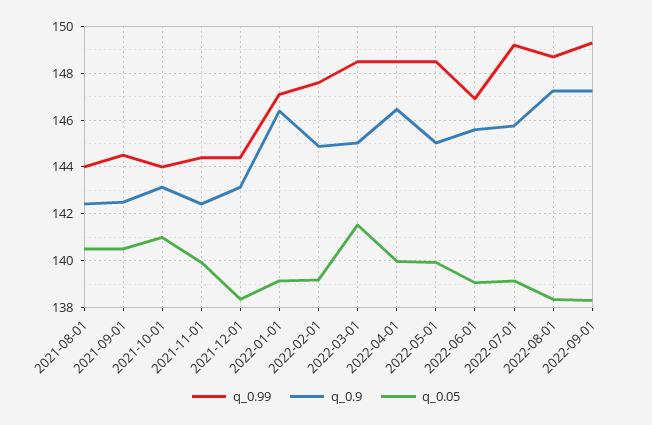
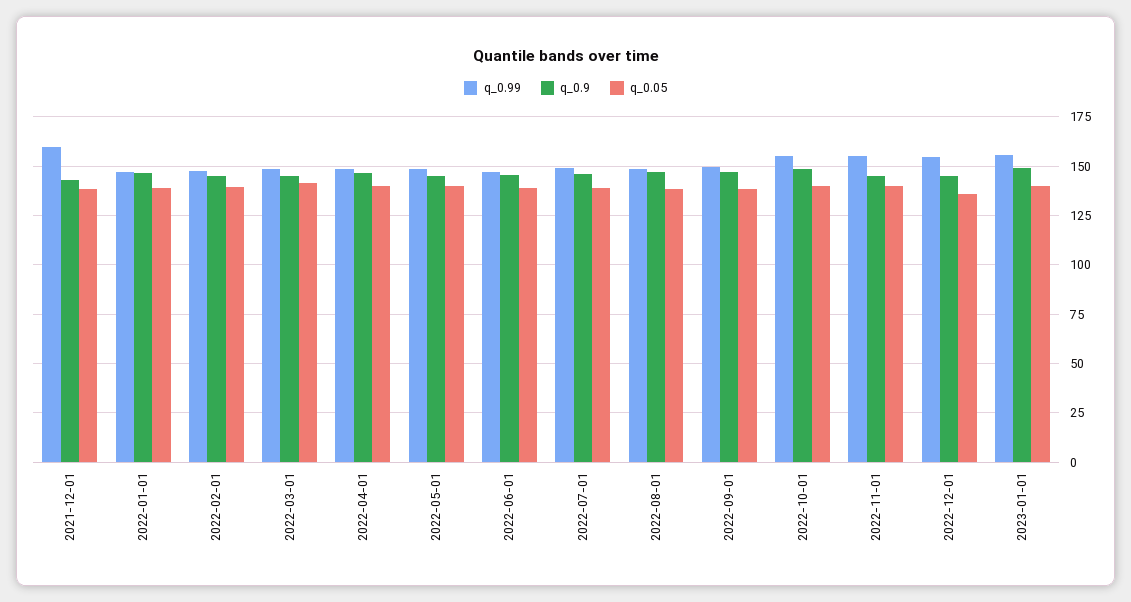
q_0.99, 2021-08-01: 144 -> none
q_0.9, 2021-08-01: 142.5 -> none
q_0.05, 2021-08-01: 140.5 -> none
q_0.99, 2021-09-01: 144.5 -> none
q_0.9, 2021-09-01: 142.5 -> none
q_0.05, 2021-09-01: 140.5 -> none
q_0.99, 2021-10-01: 144 -> none
q_0.9, 2021-10-01: 143 -> none
q_0.05, 2021-10-01: 141 -> none
q_0.99, 2021-11-01: 144.5 -> none
q_0.9, 2021-11-01: 142.5 -> none
q_0.05, 2021-11-01: 140 -> none
q_0.99, 2021-12-01: 144.5 -> 160
q_0.99, 2022-10-01: none -> 155
q_0.9, 2022-10-01: none -> 150
q_0.05, 2022-10-01: none -> 140
q_0.99, 2022-11-01: none -> 155
q_0.9, 2022-11-01: none -> 145
q_0.05, 2022-11-01: none -> 140
q_0.99, 2022-12-01: none -> 155
q_0.9, 2022-12-01: none -> 145
q_0.05, 2022-12-01: none -> 135
q_0.99, 2023-01-01: none -> 155
q_0.9, 2023-01-01: none -> 150
q_0.05, 2023-01-01: none -> 140

